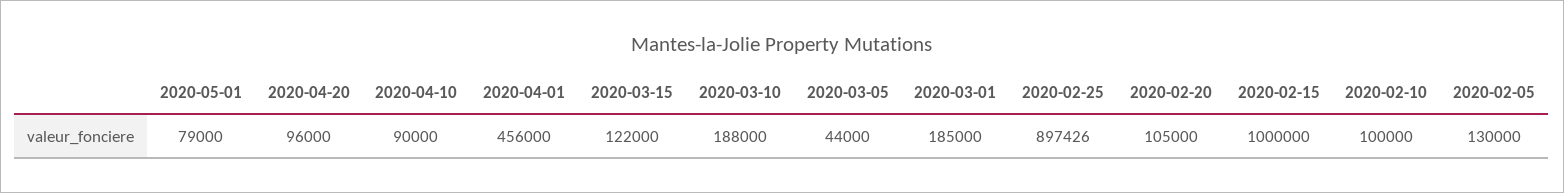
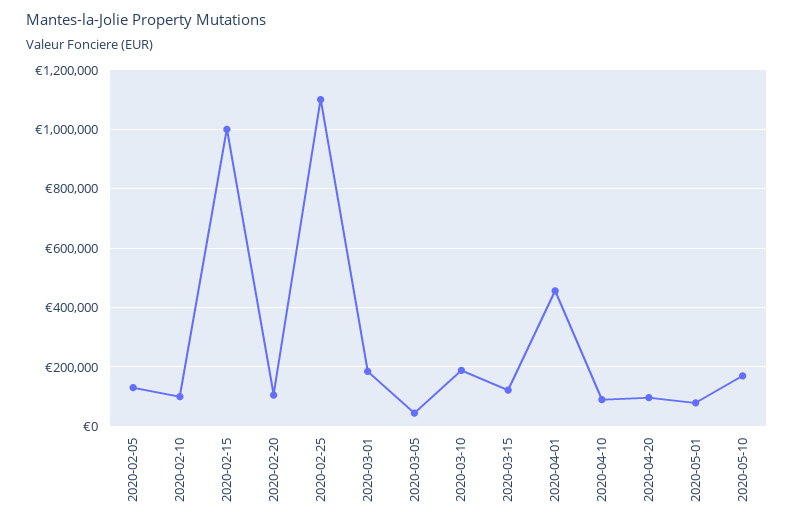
2020-02-25: 897426 -> 1100000
2020-05-10: none -> 175000

